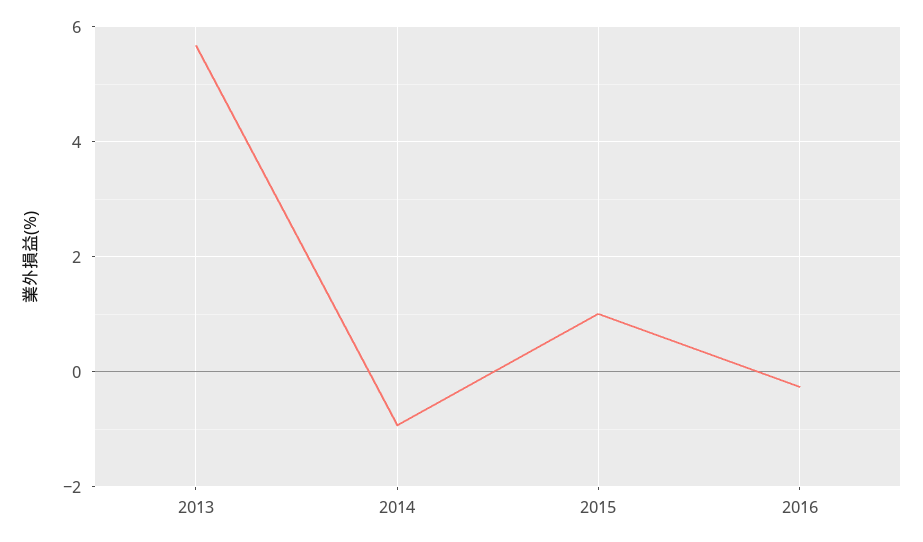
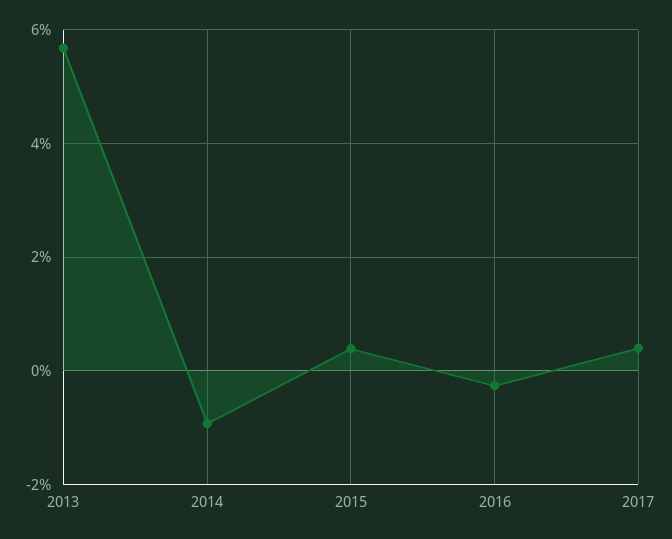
2015: 1 -> 0.4
2017: none -> 0.4

